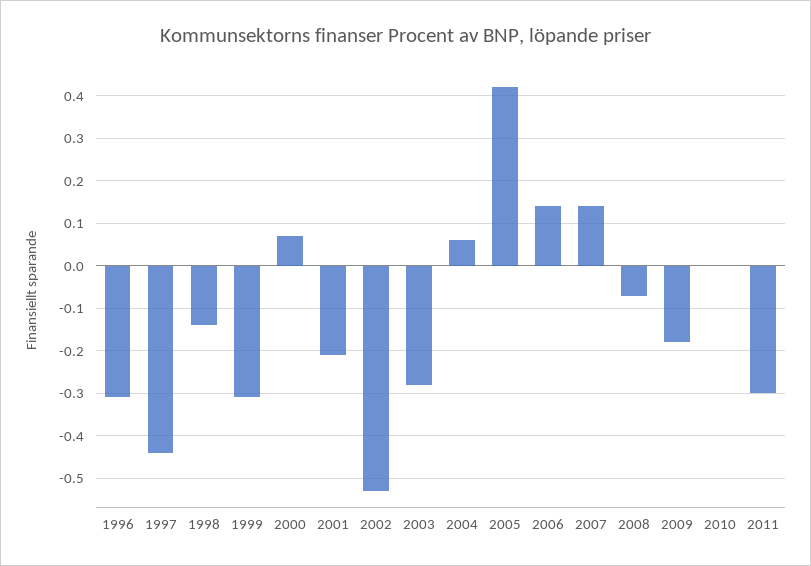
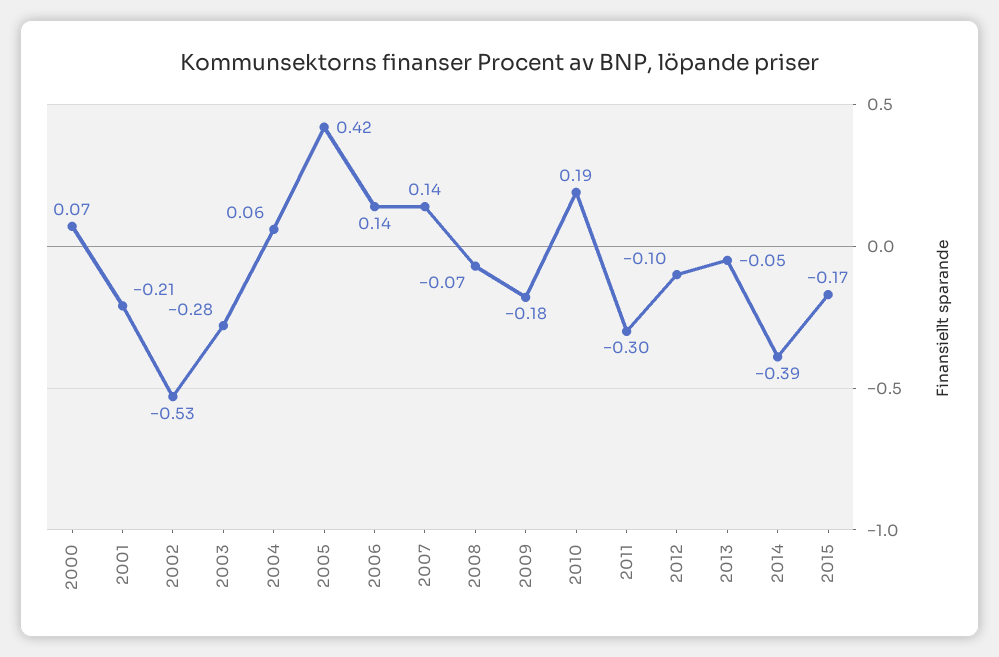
1996: -0.3 -> none
1997: -0.45 -> none
1998: -0.15 -> none
1999: -0.3 -> none
2010: 0 -> 0.19
2012: none -> -0.1
2013: none -> -0.05
2014: none -> -0.39
2015: none -> -0.17

